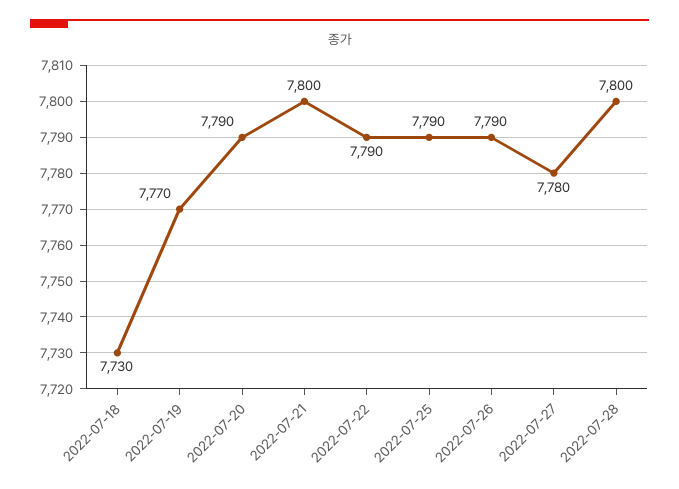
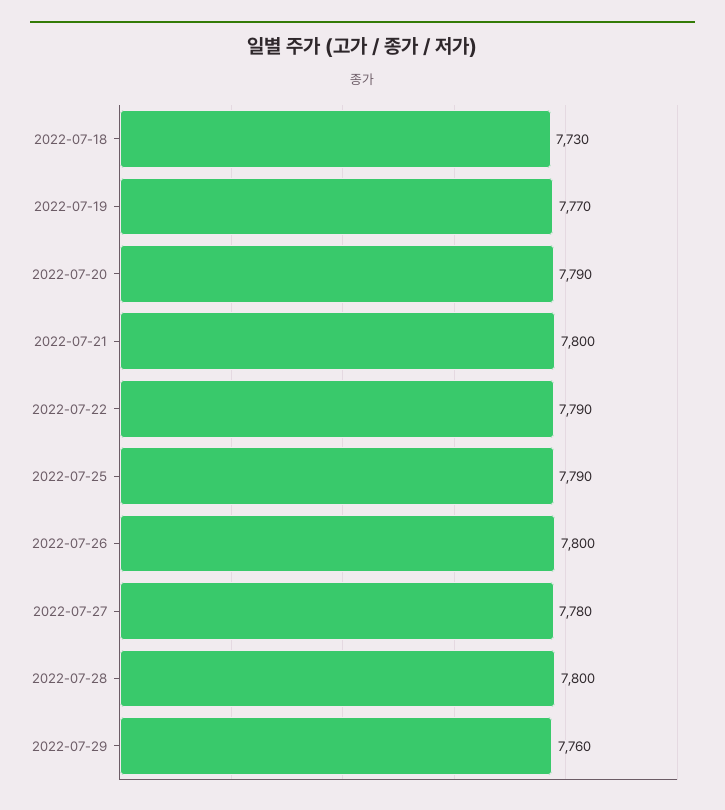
2022-07-26: 7790 -> 7800
2022-07-29: none -> 7760

